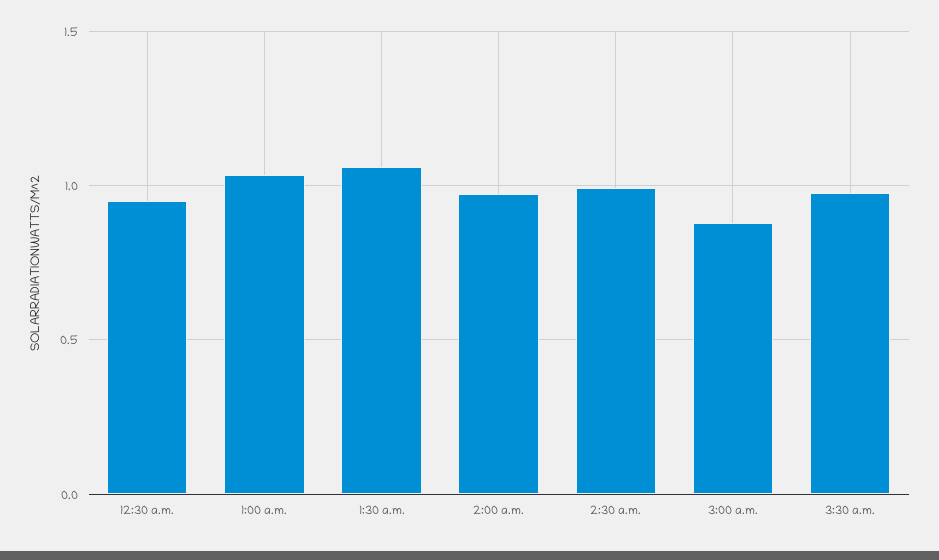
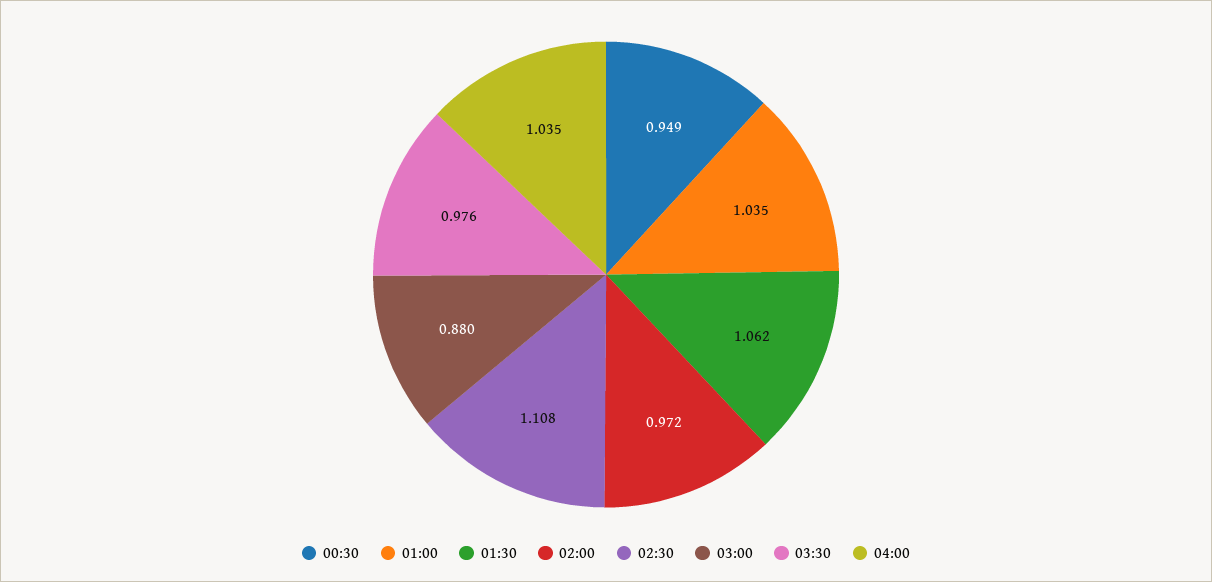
2:30 a.m.: 1 -> 1.108
04:00: none -> 1.035

